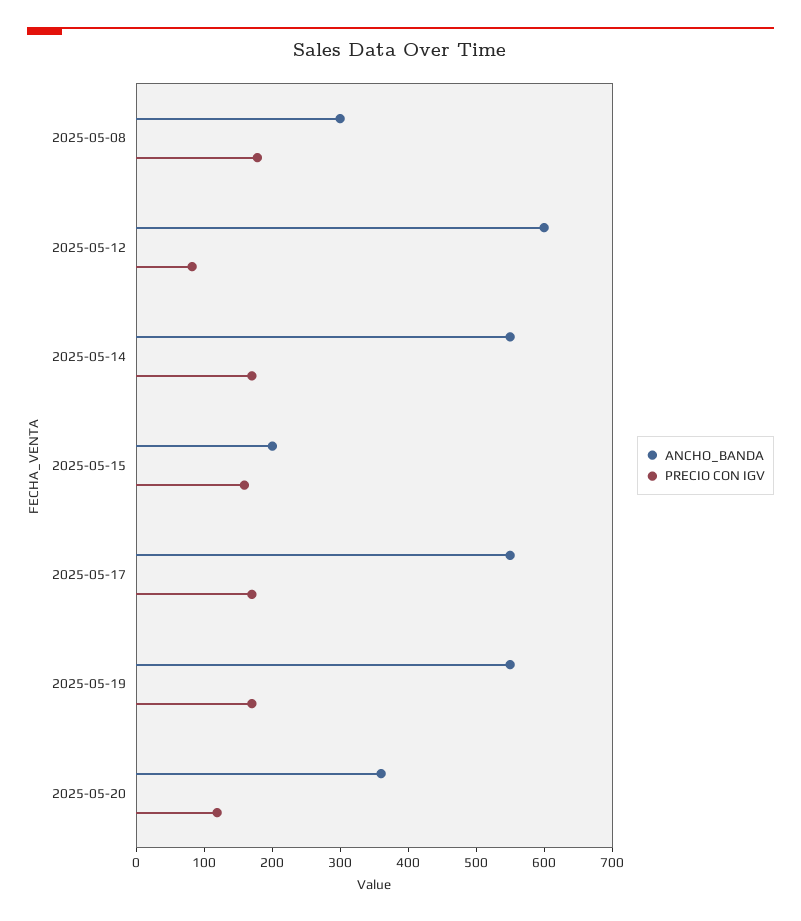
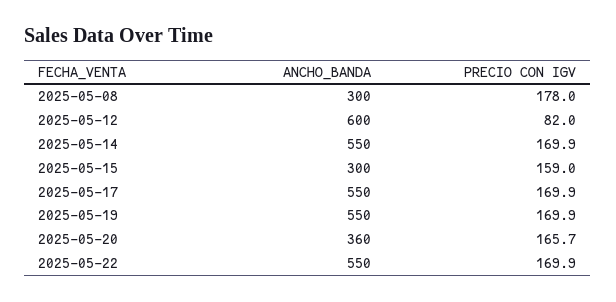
ANCHO_BANDA, 2025-05-15: 200 -> 300
PRECIO CON IGV, 2025-05-20: 120 -> 165.7
ANCHO_BANDA, 2025-05-22: none -> 550
PRECIO CON IGV, 2025-05-22: none -> 169.9

